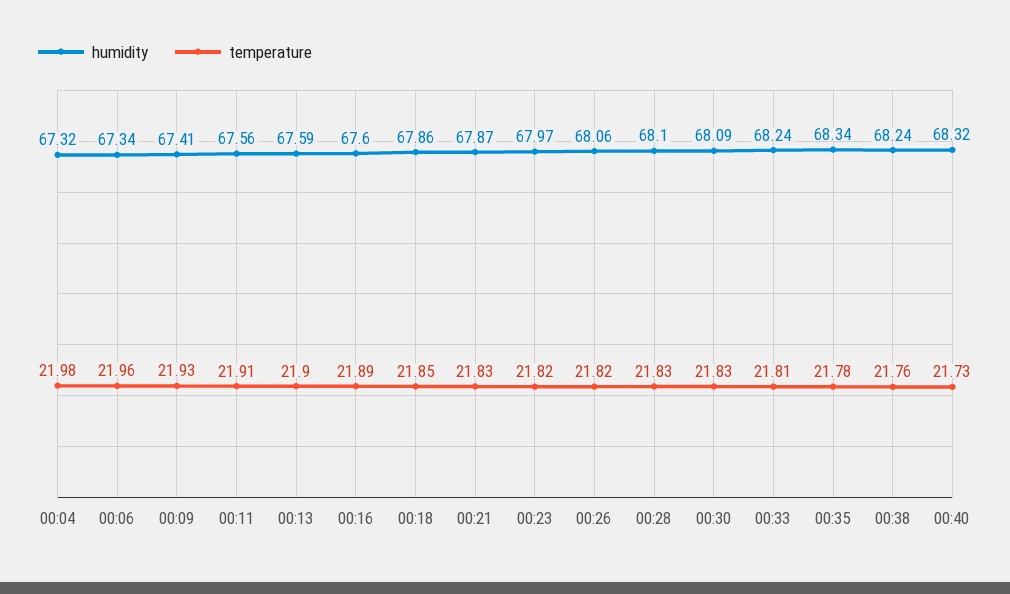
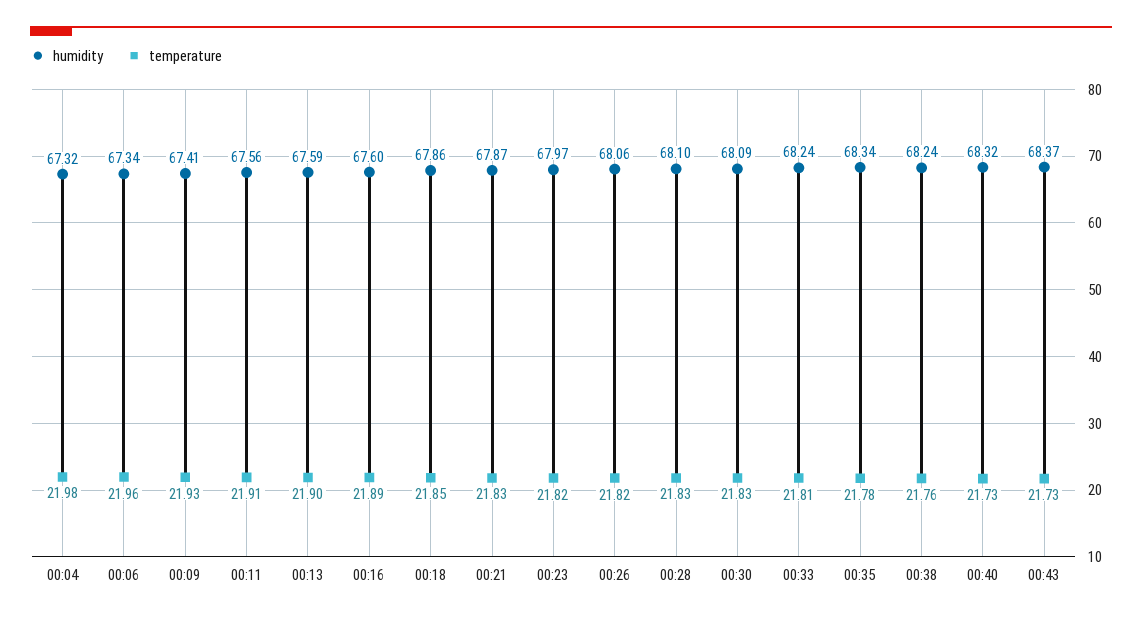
humidity, 00:43: none -> 68.37
temperature, 00:43: none -> 21.73

